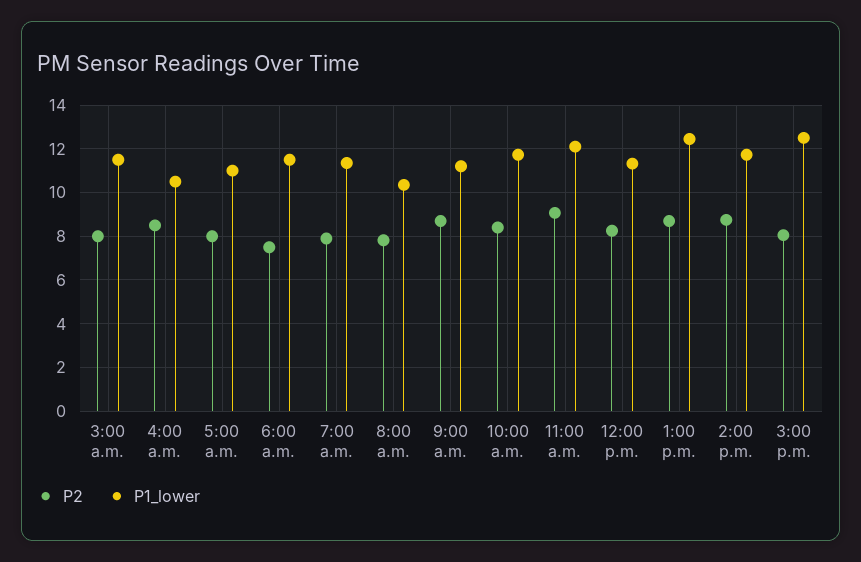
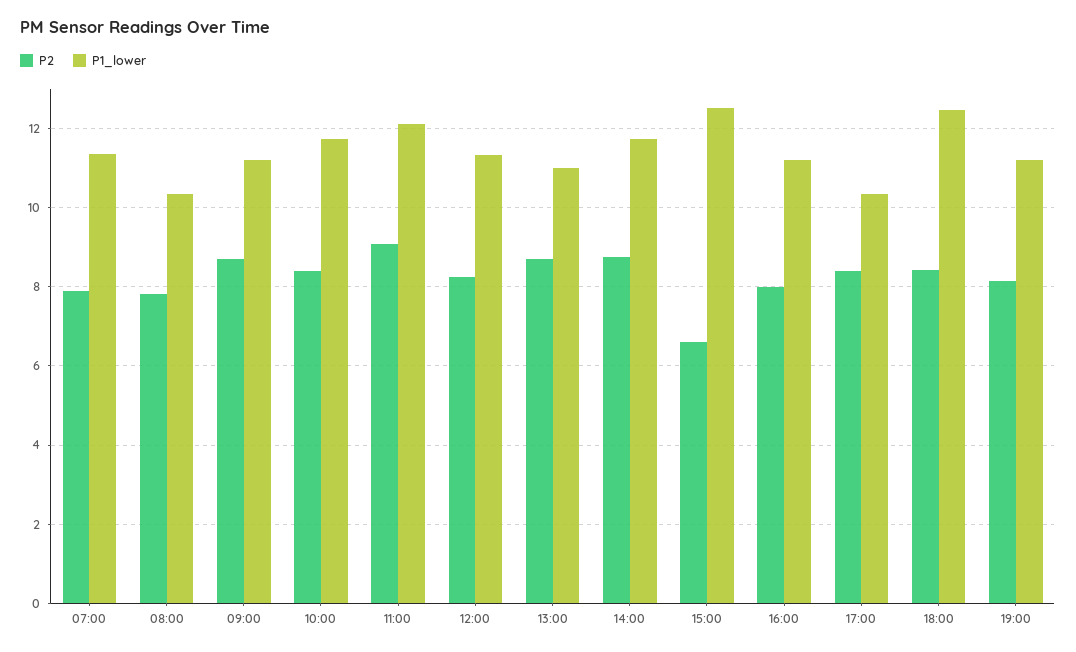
P2, 3:00 a.m.: 8 -> none
P1_lower, 3:00 a.m.: 11.5 -> none
P2, 4:00 a.m.: 8.5 -> none
P1_lower, 4:00 a.m.: 10.5 -> none
P2, 5:00 a.m.: 8 -> none
P1_lower, 5:00 a.m.: 11 -> none
P2, 6:00 a.m.: 7.5 -> none
P1_lower, 6:00 a.m.: 11.5 -> none
P1_lower, 1:00 p.m.: 12.5 -> 11
P2, 3:00 p.m.: 8 -> 6.6
P2, 16:00: none -> 8
P1_lower, 16:00: none -> 11.2
P2, 17:00: none -> 8.4
P1_lower, 17:00: none -> 10.4
P2, 18:00: none -> 8.4
P1_lower, 18:00: none -> 12.4
P2, 19:00: none -> 8.2
P1_lower, 19:00: none -> 11.2

